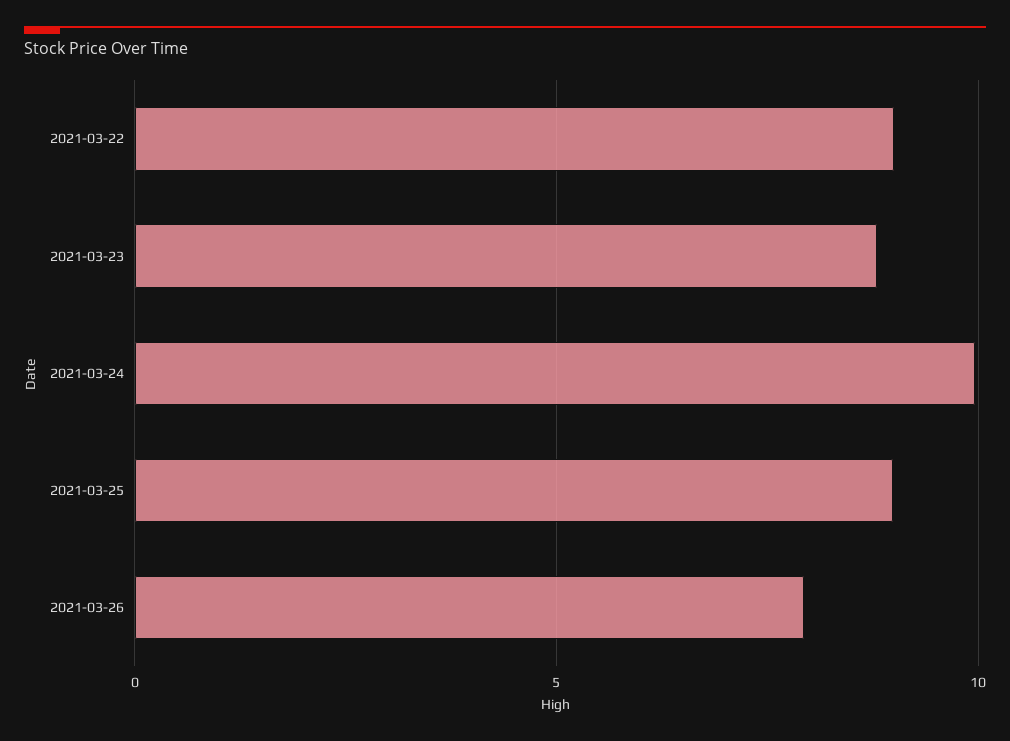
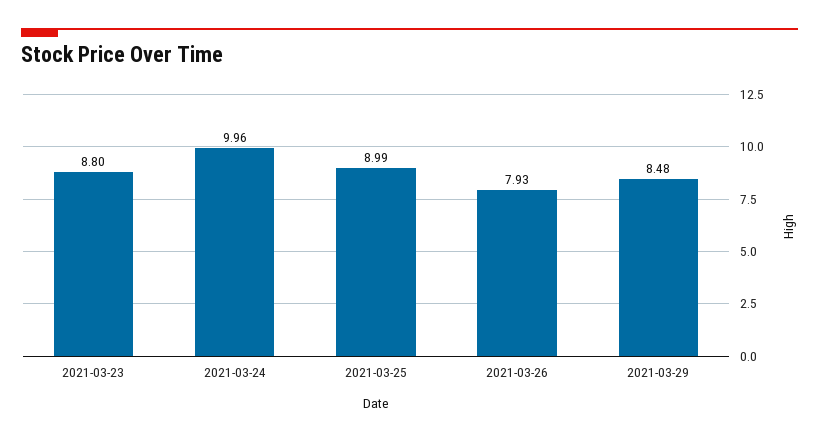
2021-03-22: 9 -> none
2021-03-29: none -> 8.48

